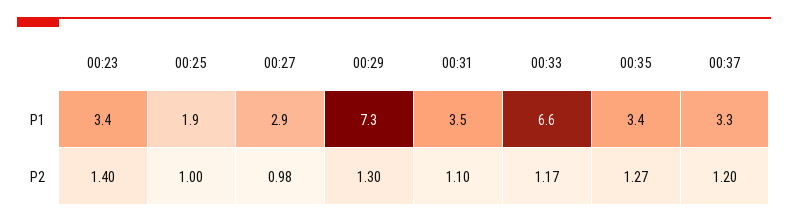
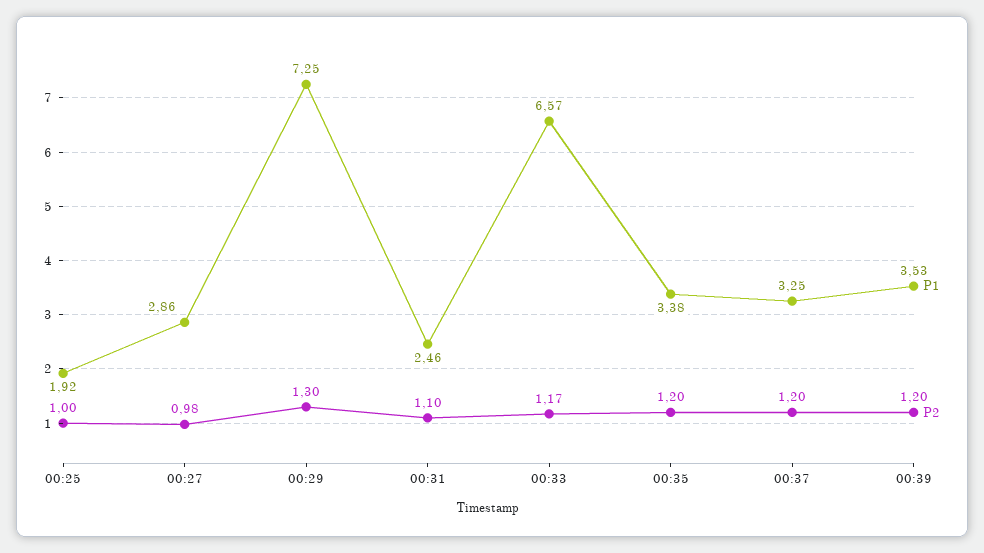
P1, 00:23: 3.4 -> none
P1, 00:31: 3.5 -> 2.46
P2, 00:23: 1.4 -> none
P2, 00:35: 1.27 -> 1.2
P1, 00:39: none -> 3.53
P2, 00:39: none -> 1.2

